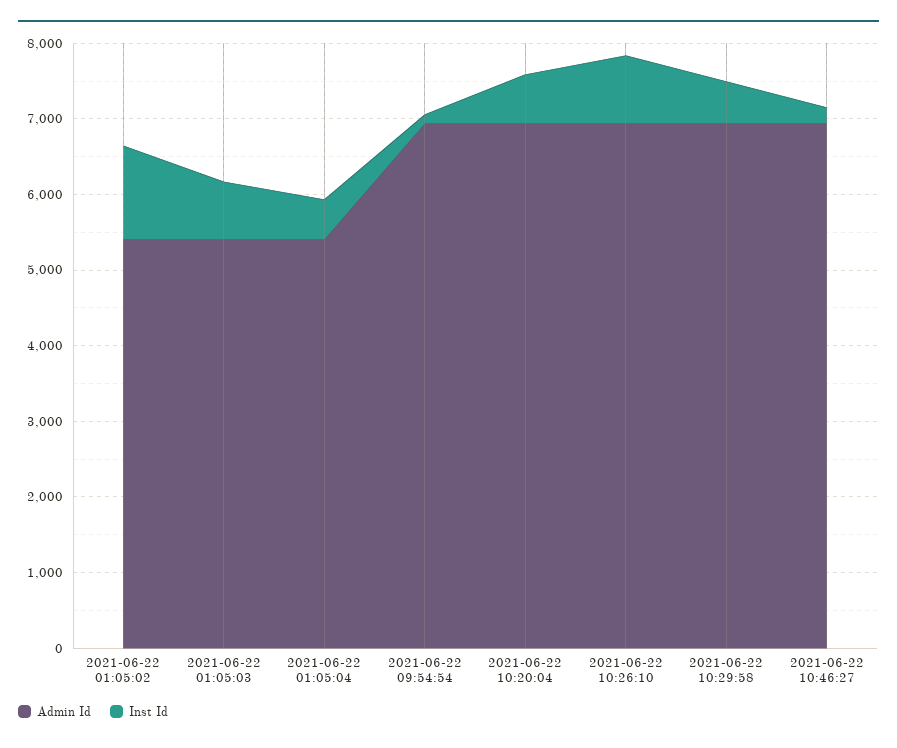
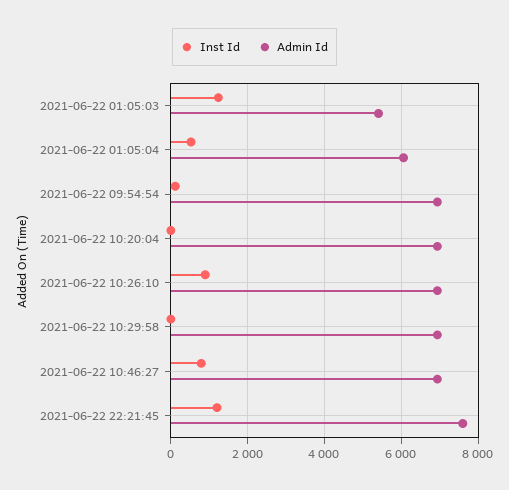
Admin Id, 2021-06-22 01:05:02: 5400 -> none
Inst Id, 2021-06-22 01:05:02: 1200 -> none
Inst Id, 2021-06-22 01:05:03: 800 -> 1200
Admin Id, 2021-06-22 01:05:04: 5400 -> 6000
Inst Id, 2021-06-22 10:20:04: 600 -> 0
Inst Id, 2021-06-22 10:29:58: 600 -> 0
Inst Id, 2021-06-22 10:46:27: 200 -> 800
Inst Id, 2021-06-22 22:21:45: none -> 1200
Admin Id, 2021-06-22 22:21:45: none -> 7600

